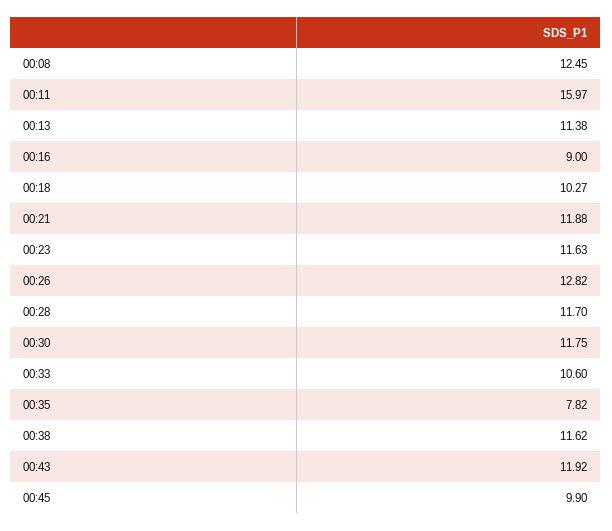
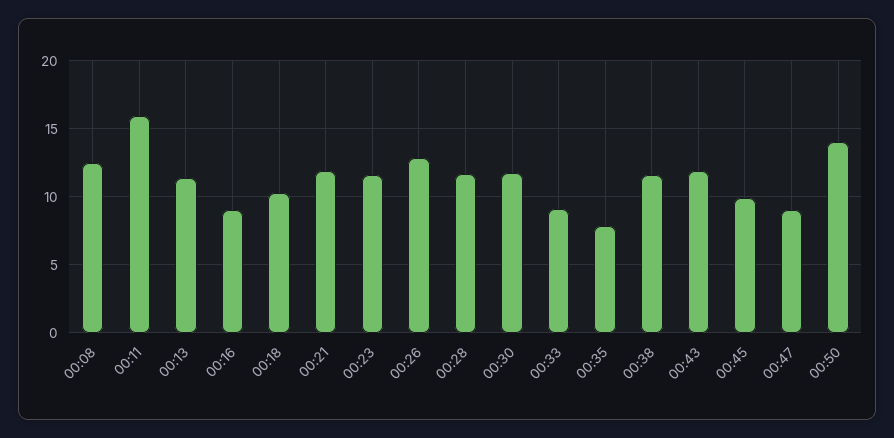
00:33: 10.6 -> 9
00:47: none -> 9
00:50: none -> 14

